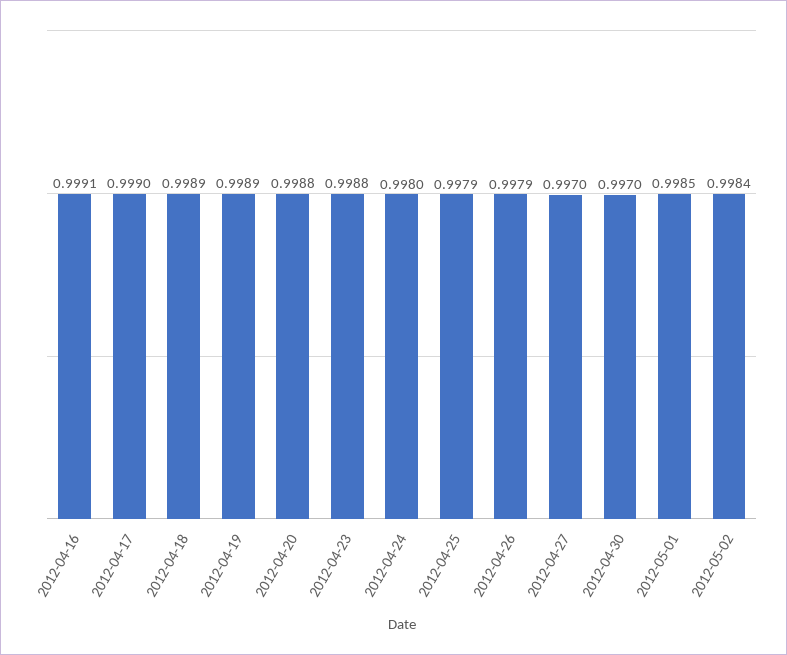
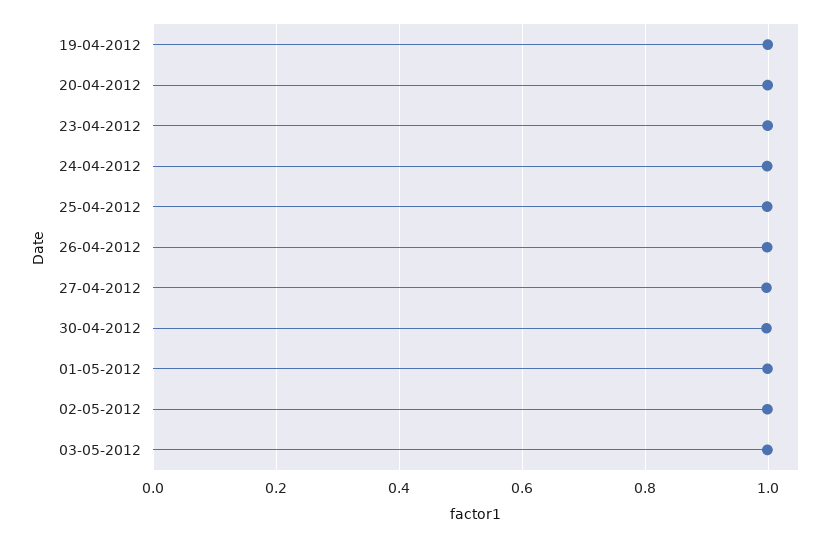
2012-04-16: 0.9991 -> none
2012-04-17: 0.999 -> none
2012-04-18: 0.9989 -> none
03-05-2012: none -> 1

